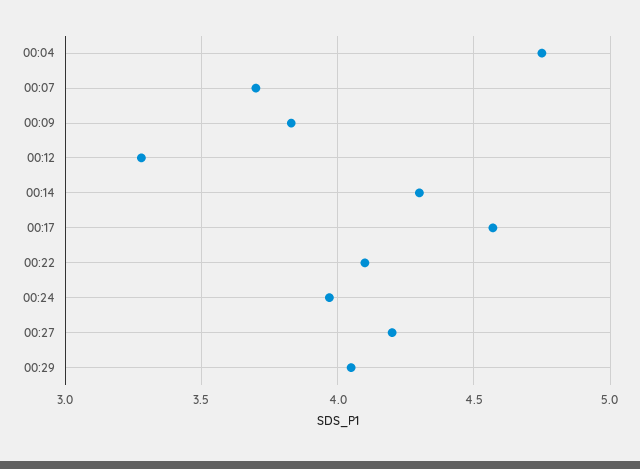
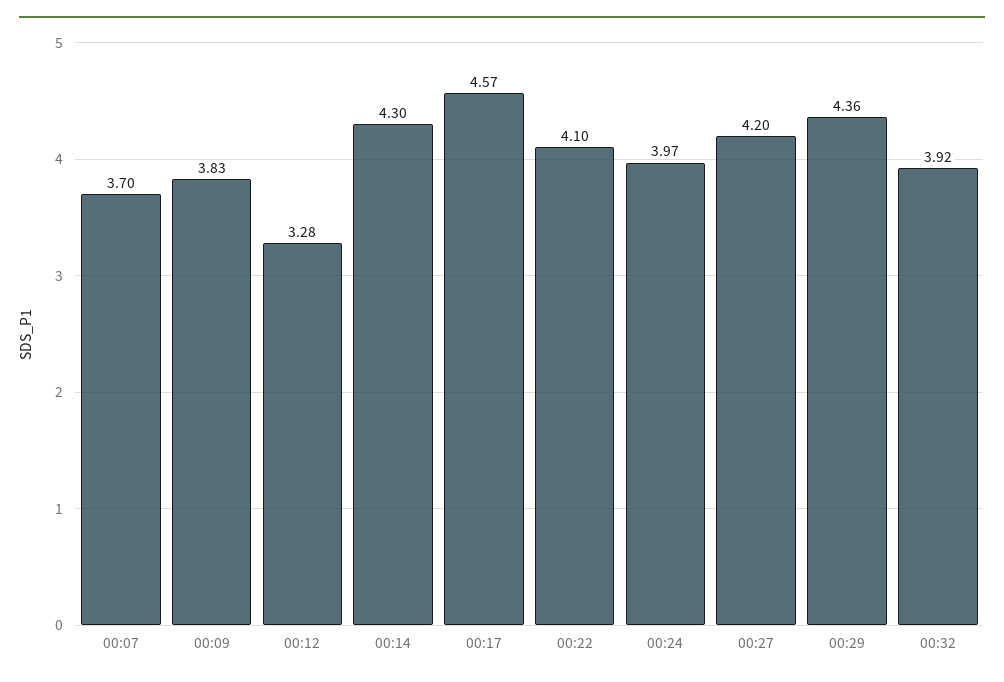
00:04: 4.75 -> none
00:29: 4.05 -> 4.36
00:32: none -> 3.92

